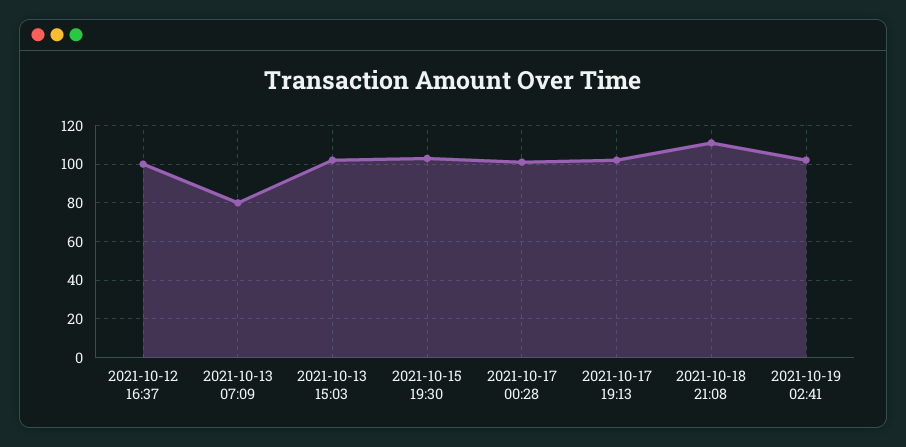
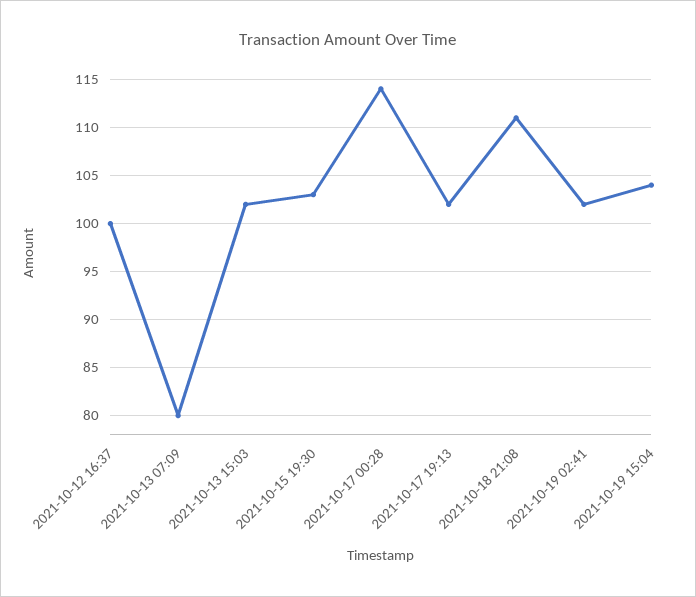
2021-10-17 00:28: 100 -> 114
2021-10-19 15:04: none -> 104

